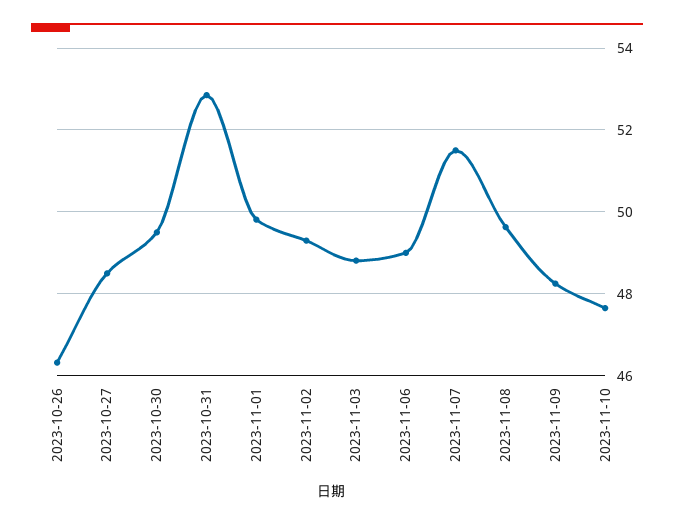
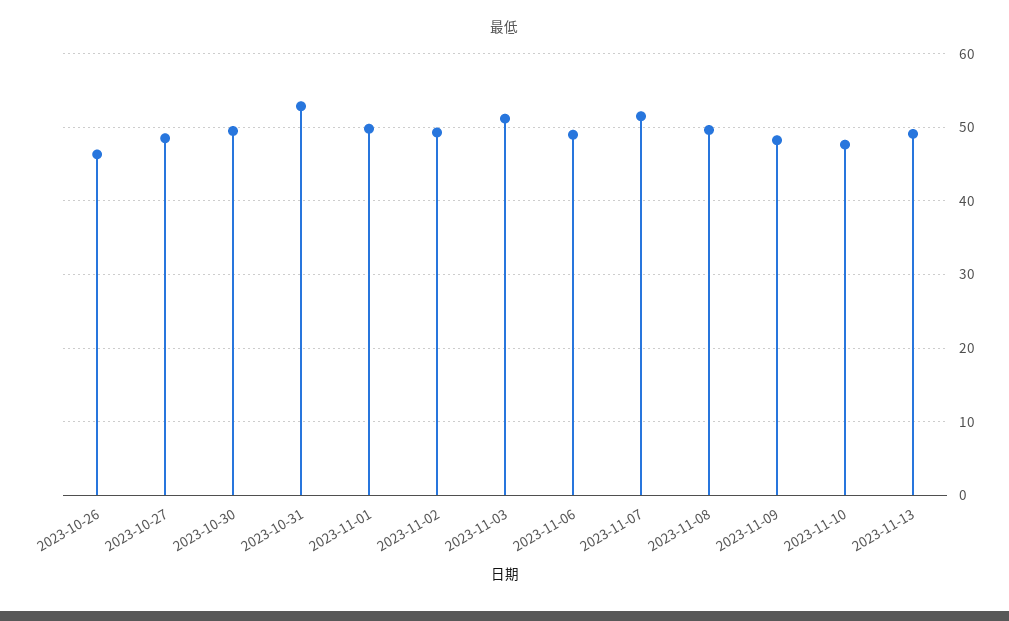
2023-11-03: 48.8 -> 51
2023-11-13: none -> 49

